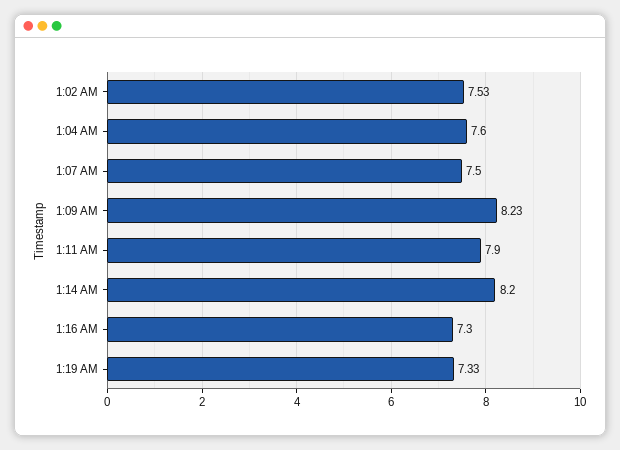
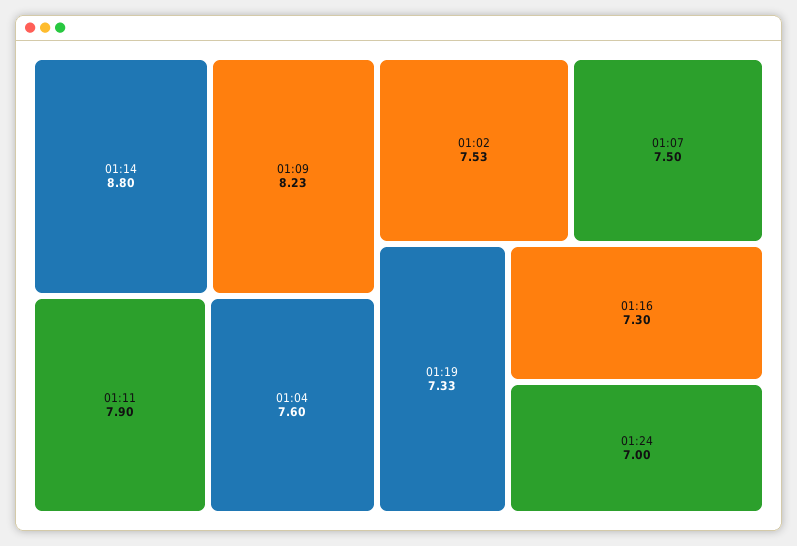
1:14 AM: 8.2 -> 8.8
01:24: none -> 7

